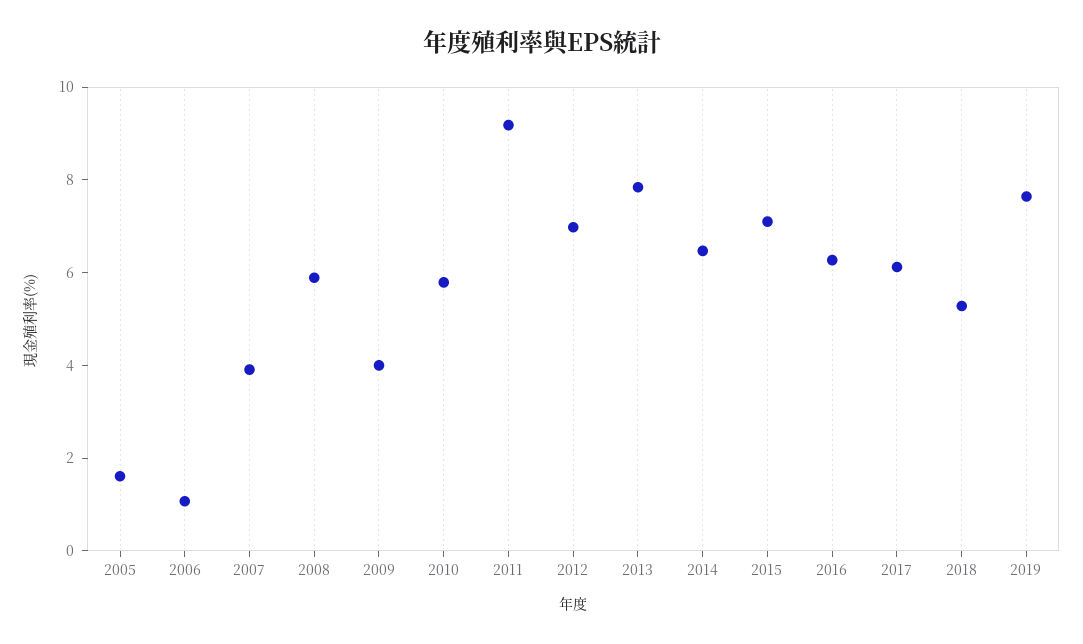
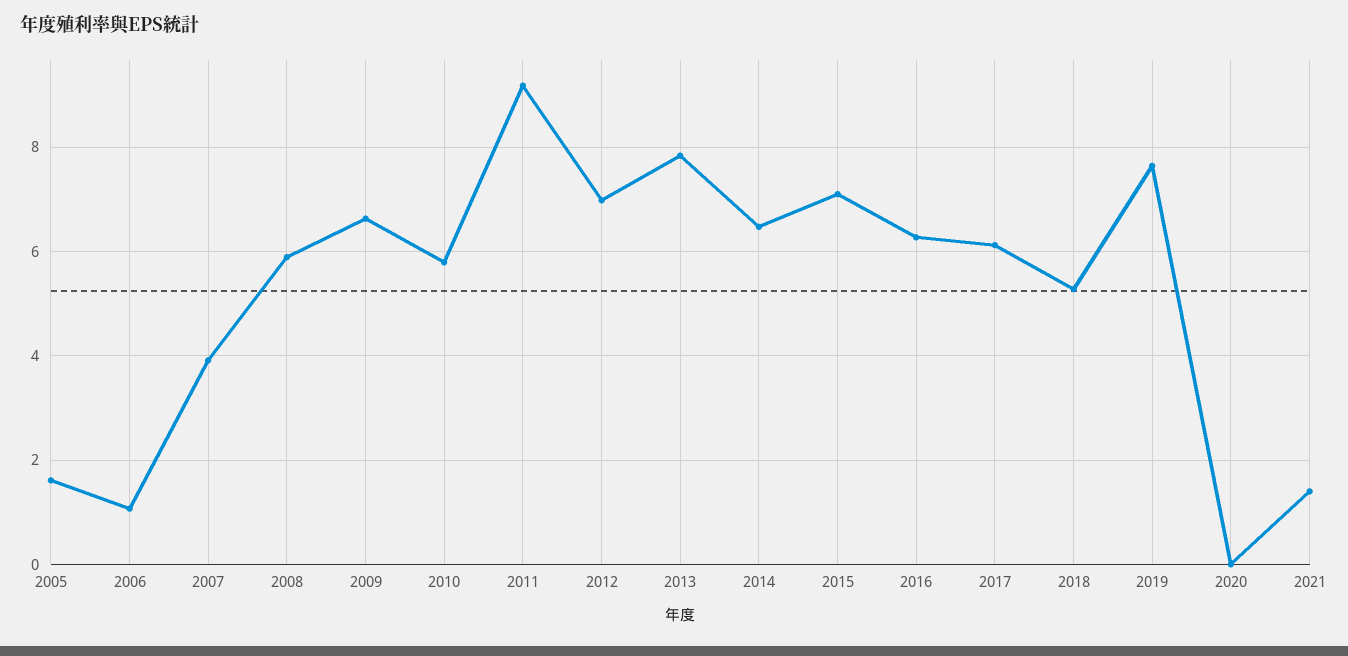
2009: 4 -> 6.6
2020: none -> 0
2021: none -> 1.4

